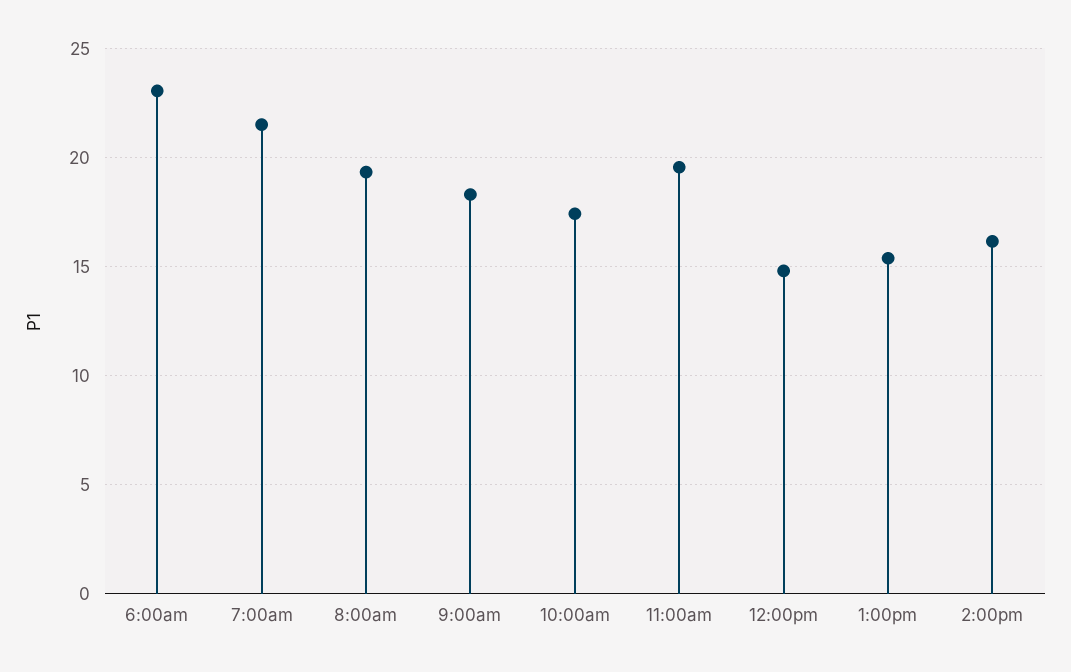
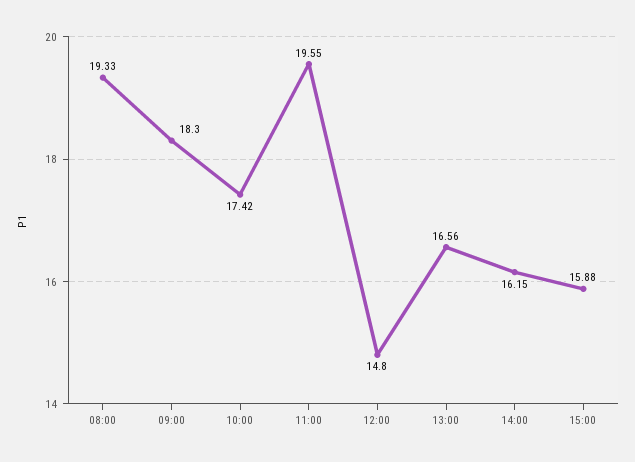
6:00am: 23 -> none
7:00am: 21.5 -> none
1:00pm: 15.5 -> 16.56
15:00: none -> 15.88

